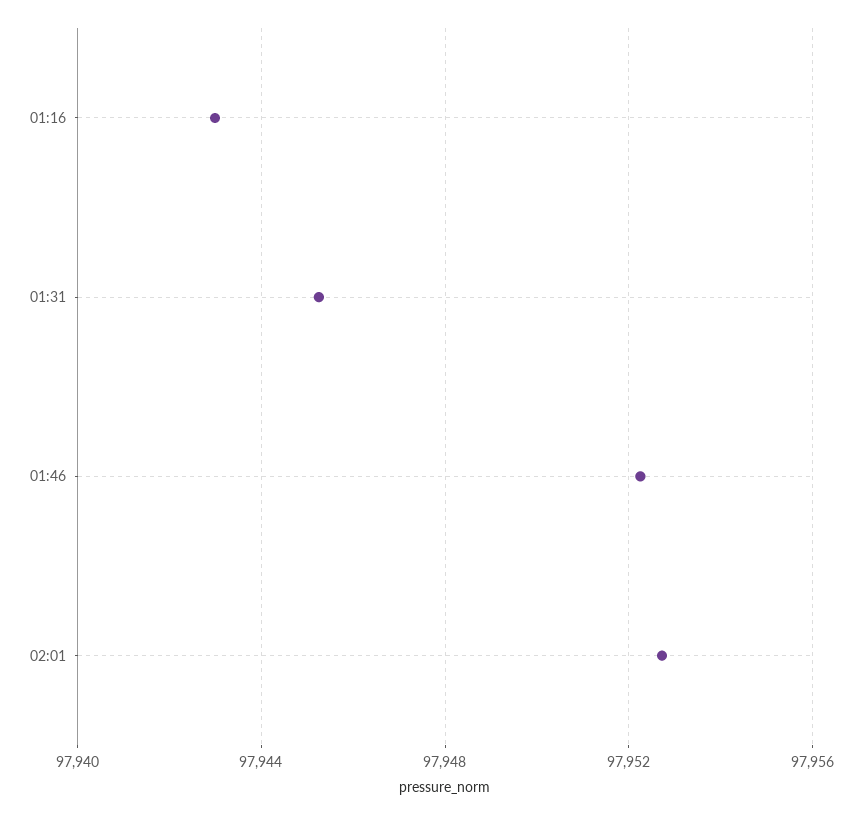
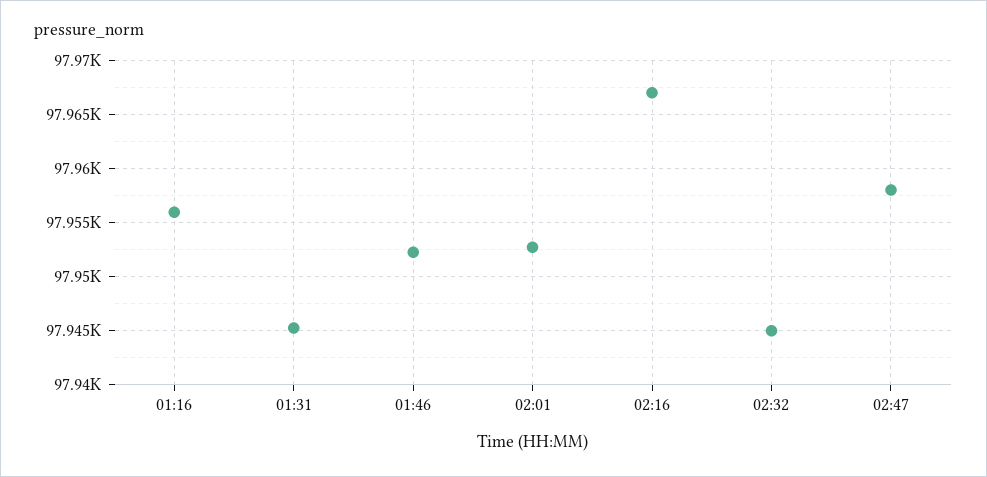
01:16: 97943 -> 97956
02:16: none -> 97967
02:32: none -> 97945
02:47: none -> 97958

